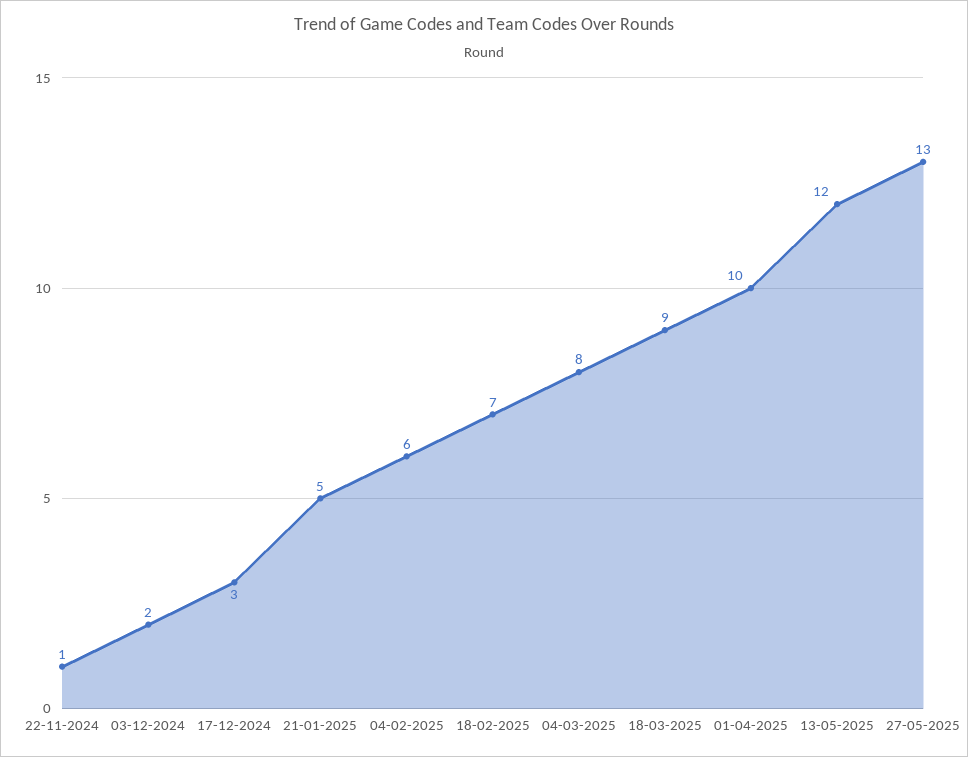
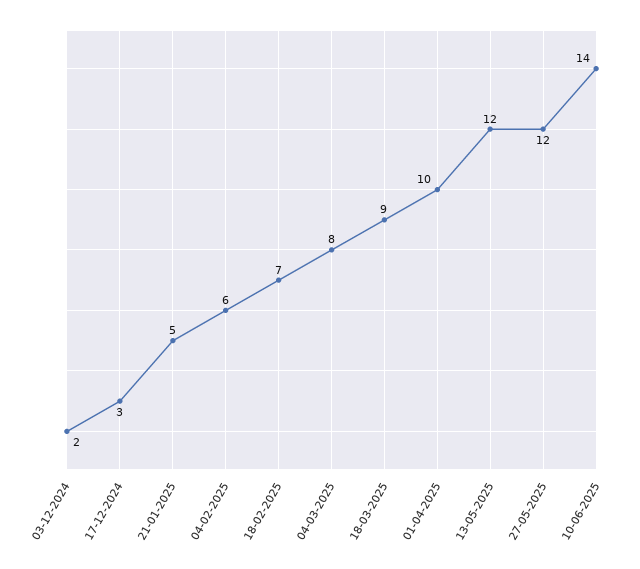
22-11-2024: 1 -> none
27-05-2025: 13 -> 12
10-06-2025: none -> 14

